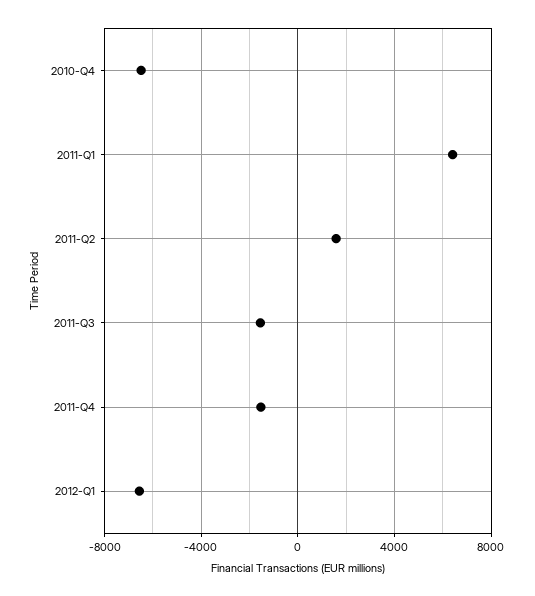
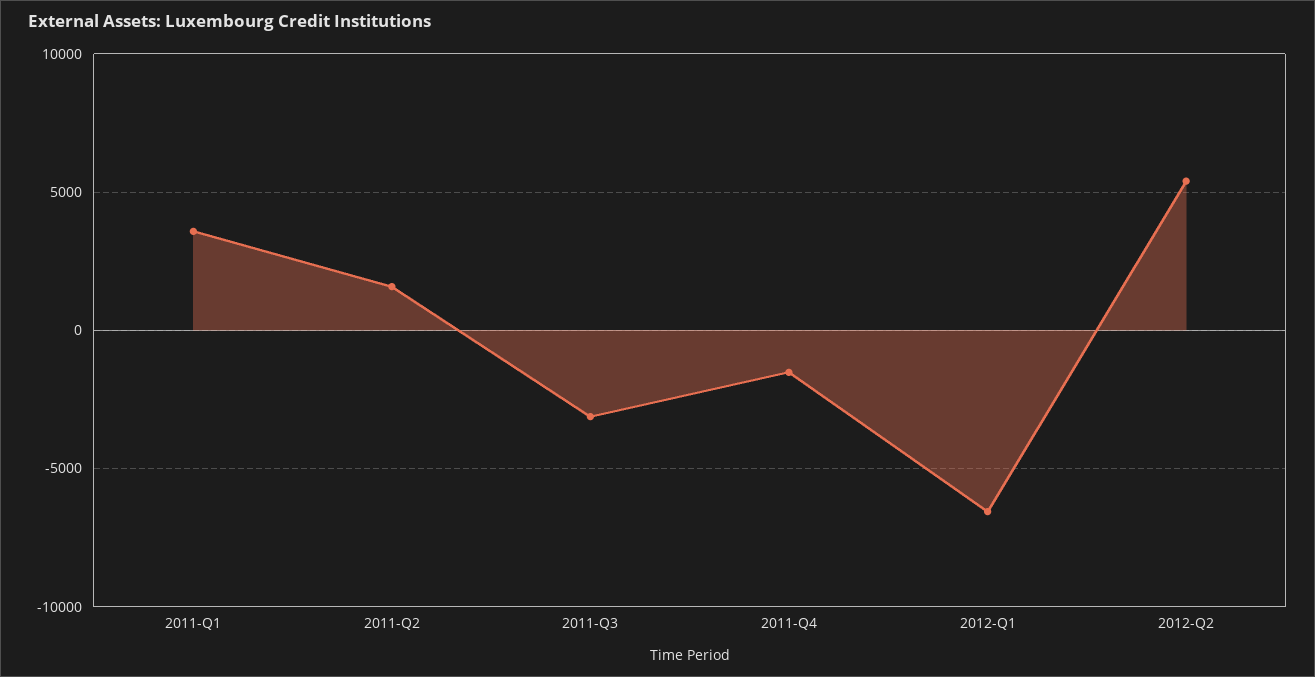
2010-Q4: -6500 -> none
2011-Q1: 6500 -> 3500
2011-Q3: -1500 -> -3000
2012-Q2: none -> 5500

